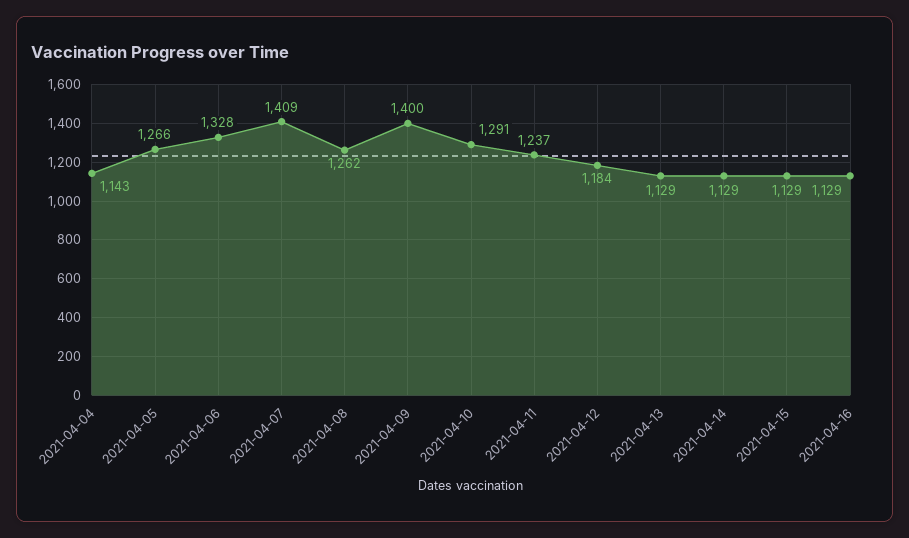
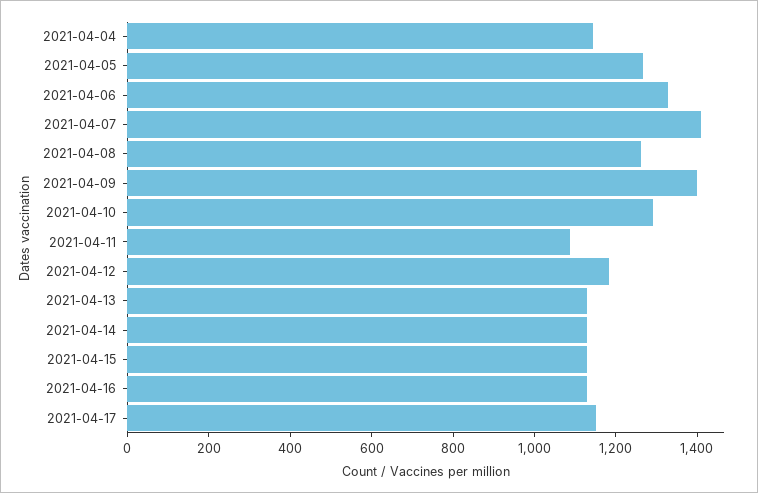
2021-04-11: 1237 -> 1100
2021-04-17: none -> 1150

